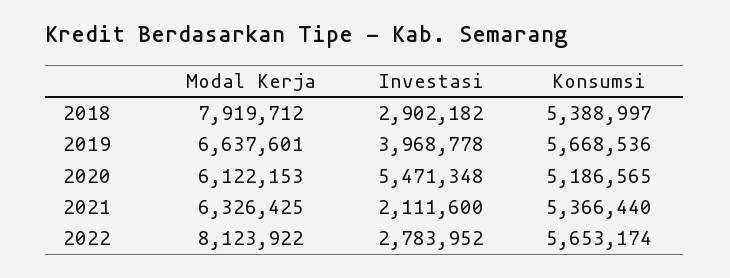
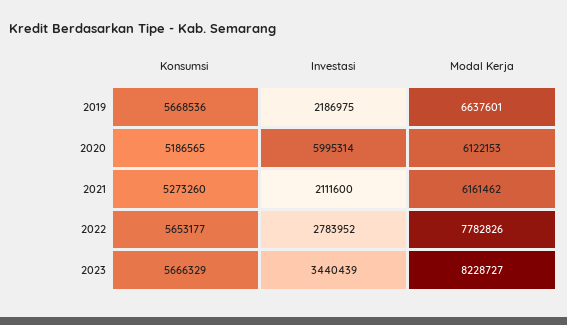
Modal Kerja, 2018: 7919712 -> none
Investasi, 2018: 2902182 -> none
Konsumsi, 2018: 5388997 -> none
Investasi, 2019: 3968778 -> 2186975
Investasi, 2020: 5471348 -> 5995314
Modal Kerja, 2021: 6326425 -> 6161462
Konsumsi, 2021: 5366440 -> 5273260
Modal Kerja, 2022: 8123922 -> 7782826
Konsumsi, 2022: 5653174 -> 5653177
Konsumsi, 2023: none -> 5666329
Investasi, 2023: none -> 3440439
Modal Kerja, 2023: none -> 8228727

